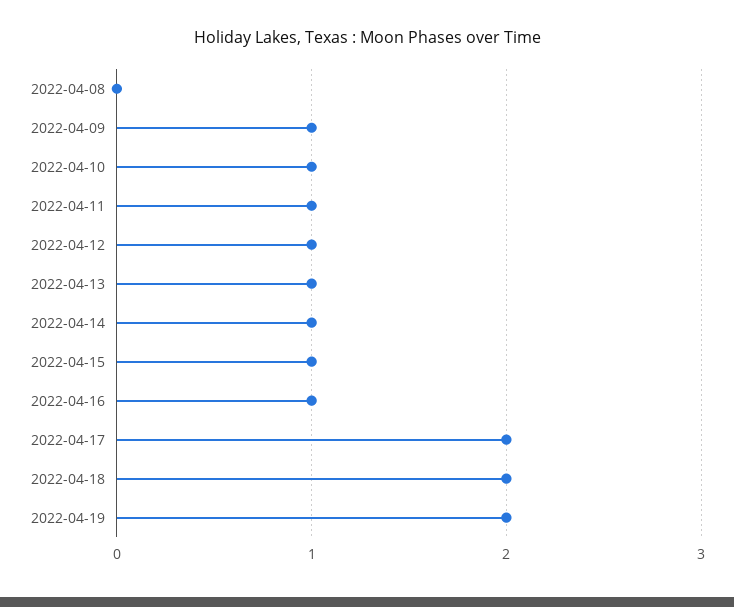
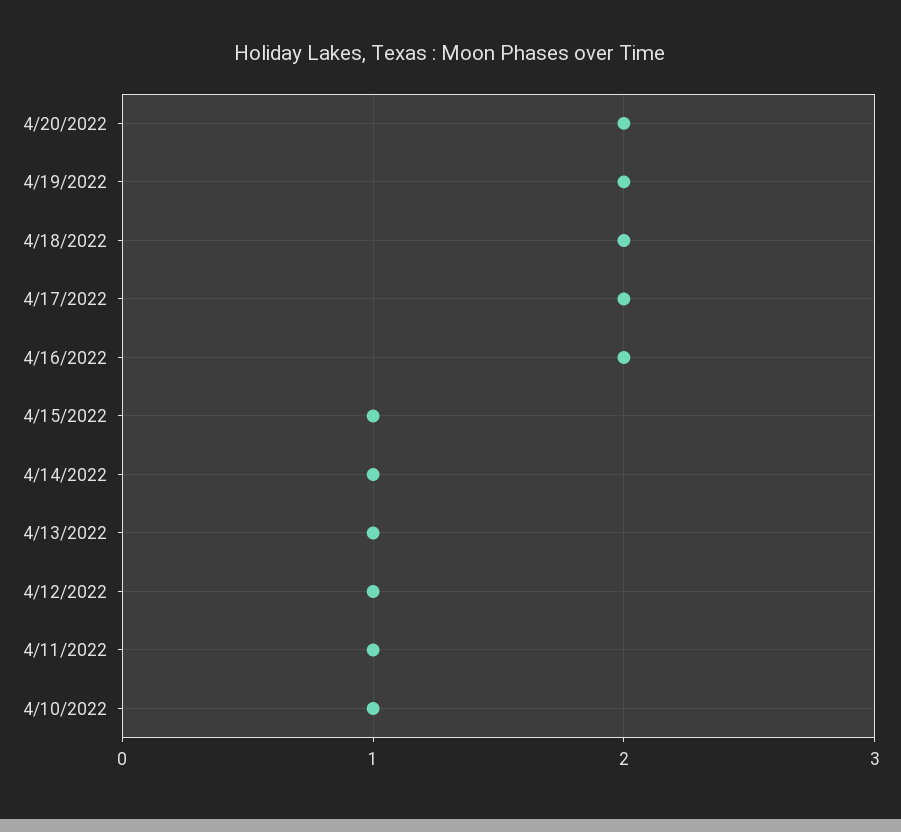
2022-04-08: 0 -> none
2022-04-09: 1 -> none
2022-04-16: 1 -> 2
4/20/2022: none -> 2

